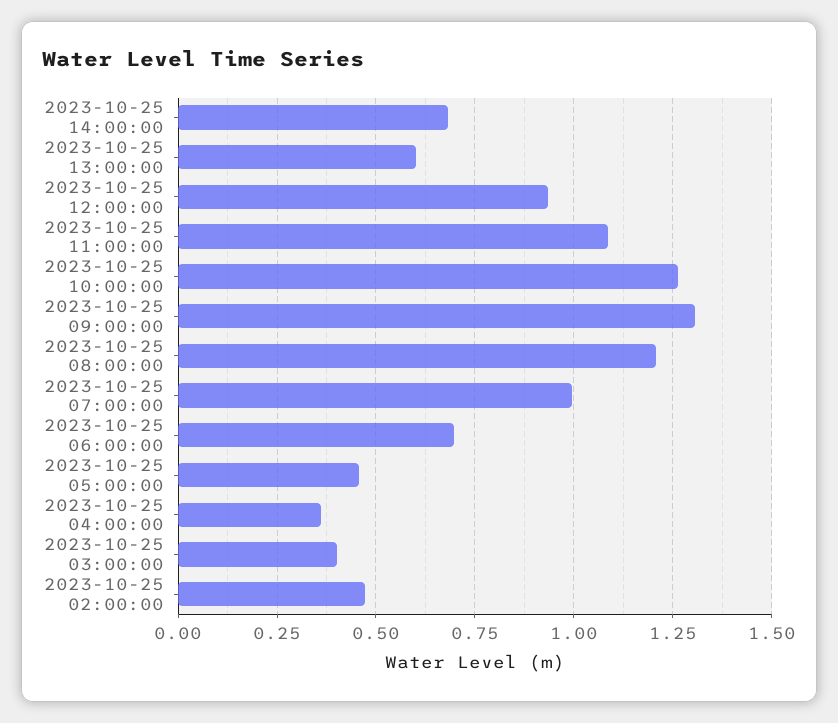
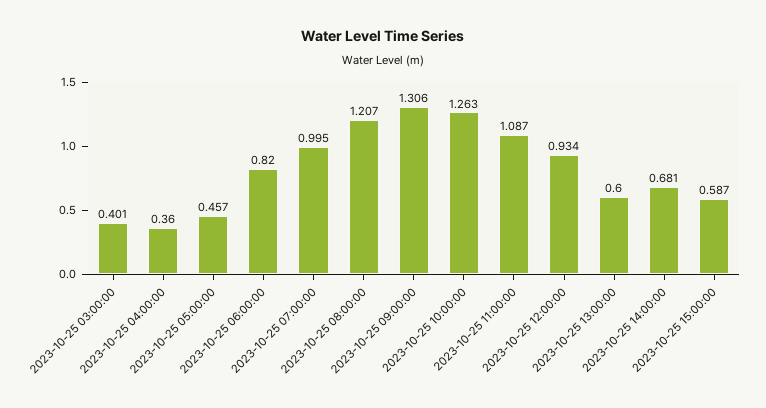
2023-10-25 06:00:00: 0.7 -> 0.82
2023-10-25 02:00:00: 0.475 -> none
2023-10-25 15:00:00: none -> 0.587

